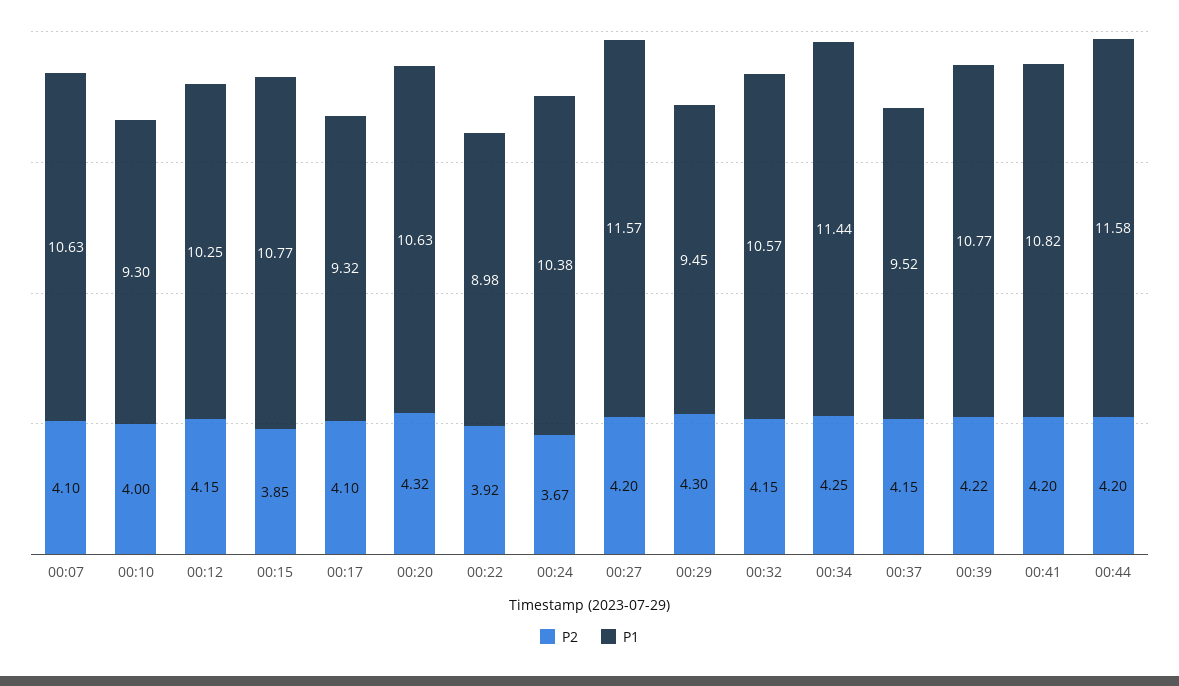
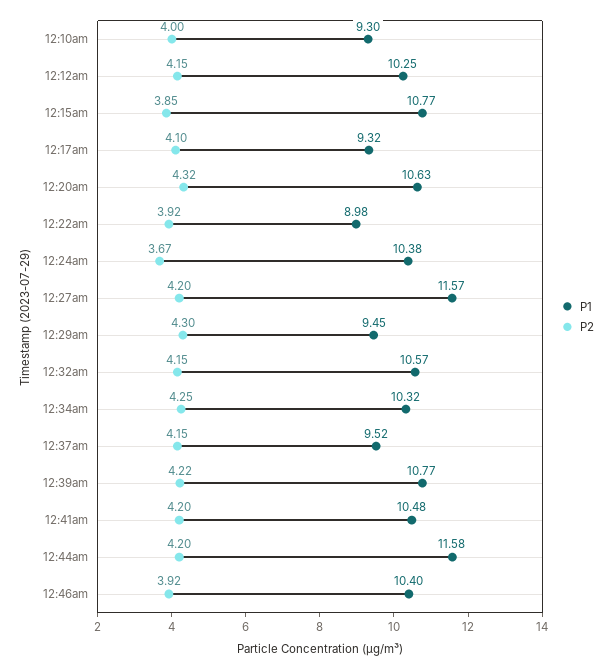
P2, 00:07: 4.1 -> none
P1, 00:07: 10.63 -> none
P1, 00:34: 11.44 -> 10.32
P1, 00:41: 10.82 -> 10.48
P1, 12:46am: none -> 10.4
P2, 12:46am: none -> 3.92

